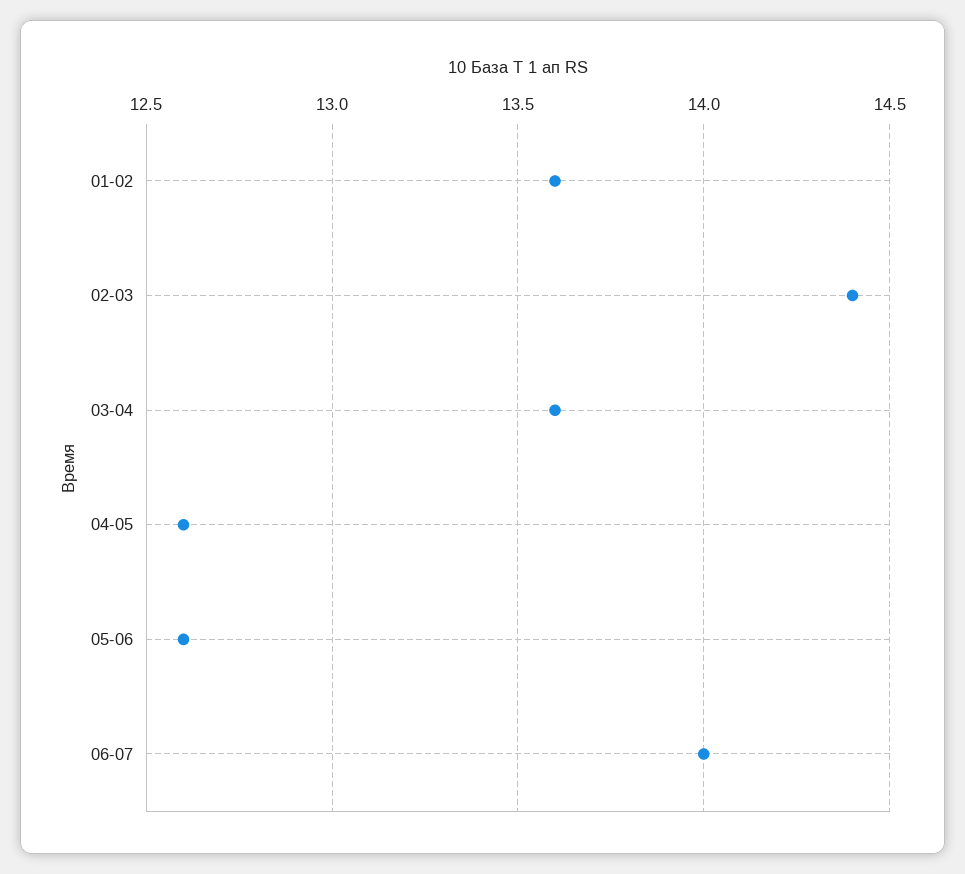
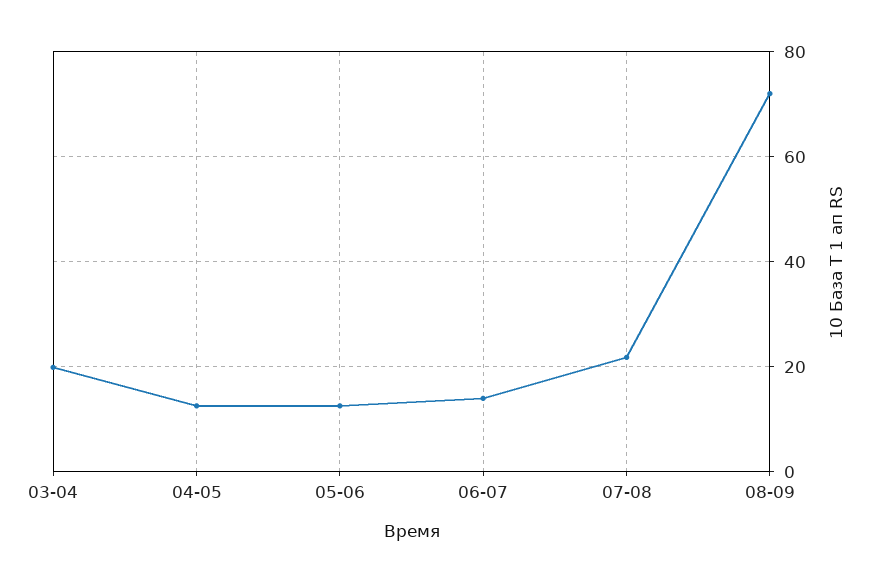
01-02: 13.6 -> none
02-03: 14.4 -> none
03-04: 13.6 -> 20
07-08: none -> 22
08-09: none -> 72

